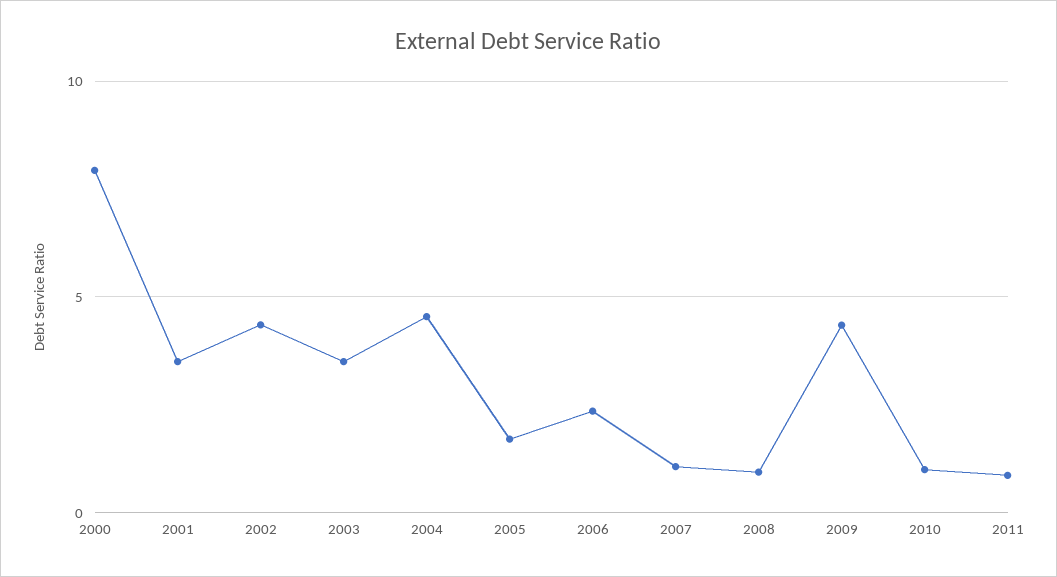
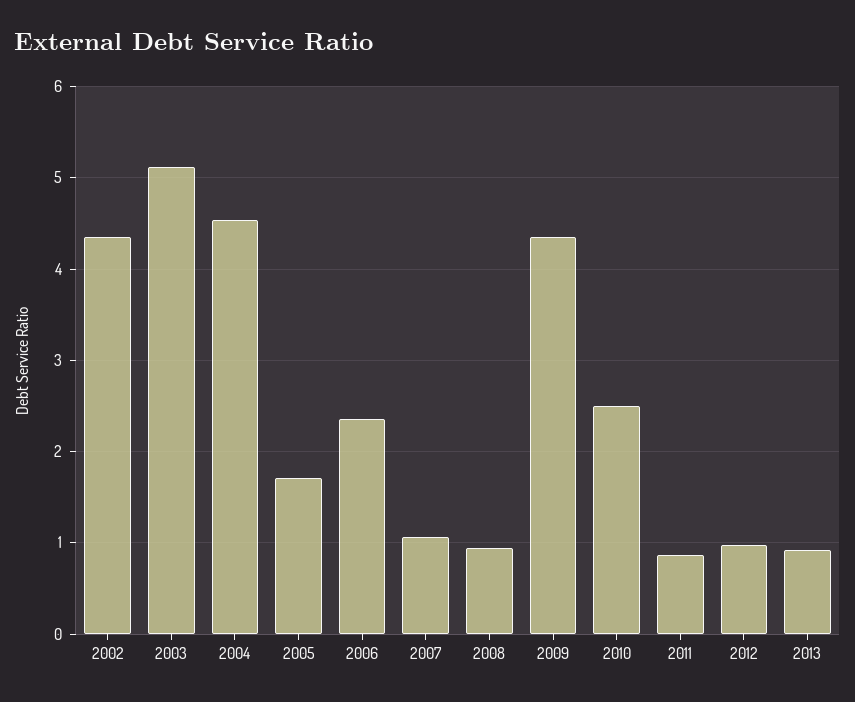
2000: 8 -> none
2001: 3.5 -> none
2003: 3.5 -> 5.1
2010: 1 -> 2.5
2012: none -> 1
2013: none -> 0.9

